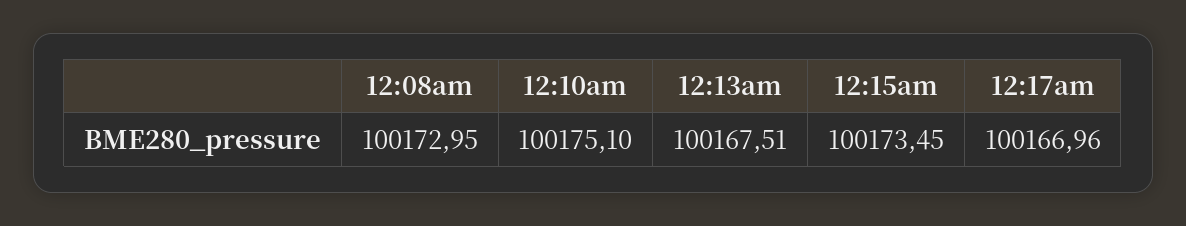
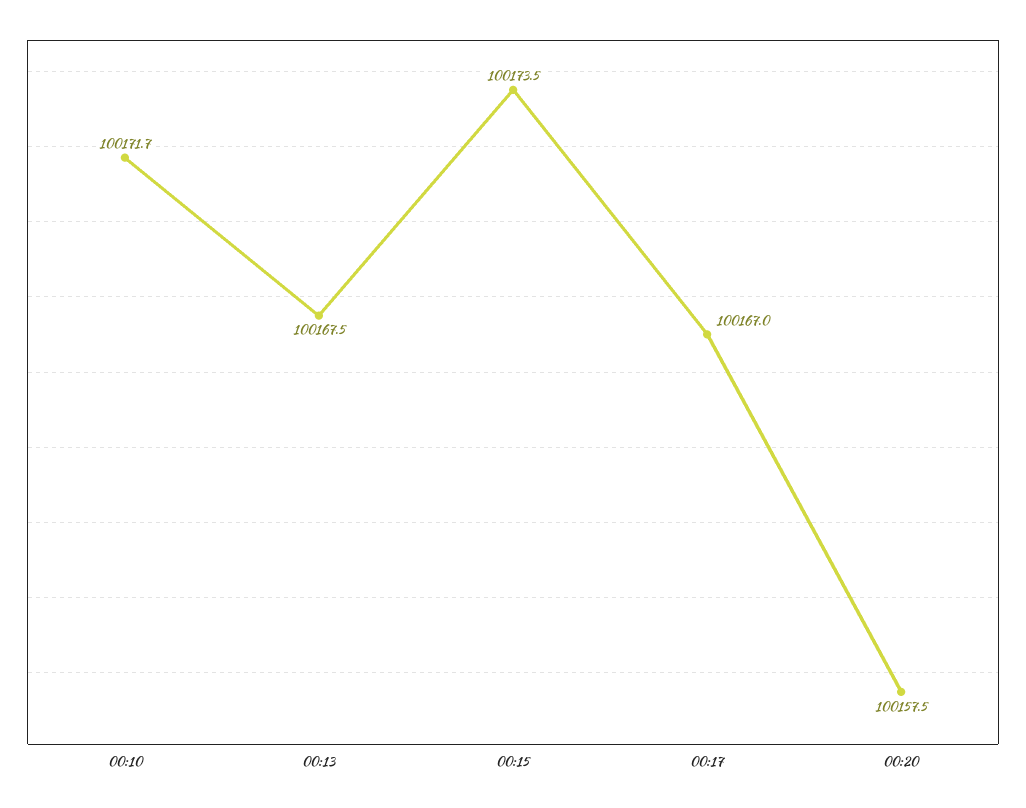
12:08am: 100172.95 -> none
12:10am: 100175.1 -> 100171.7
00:20: none -> 100157.5

